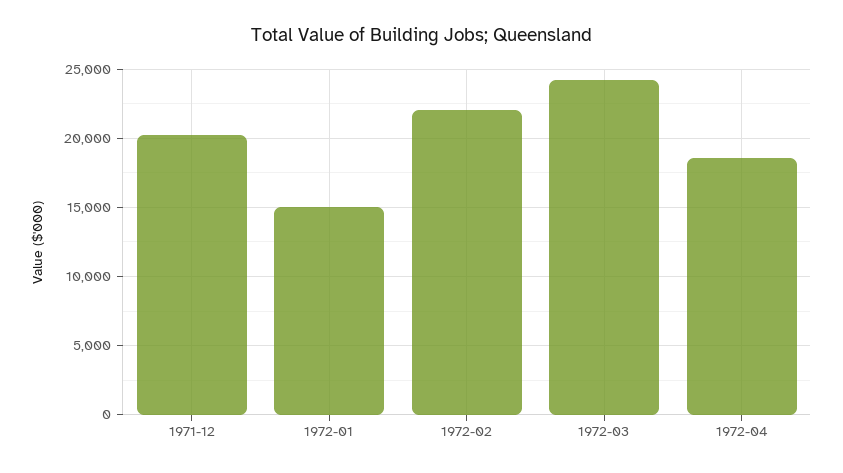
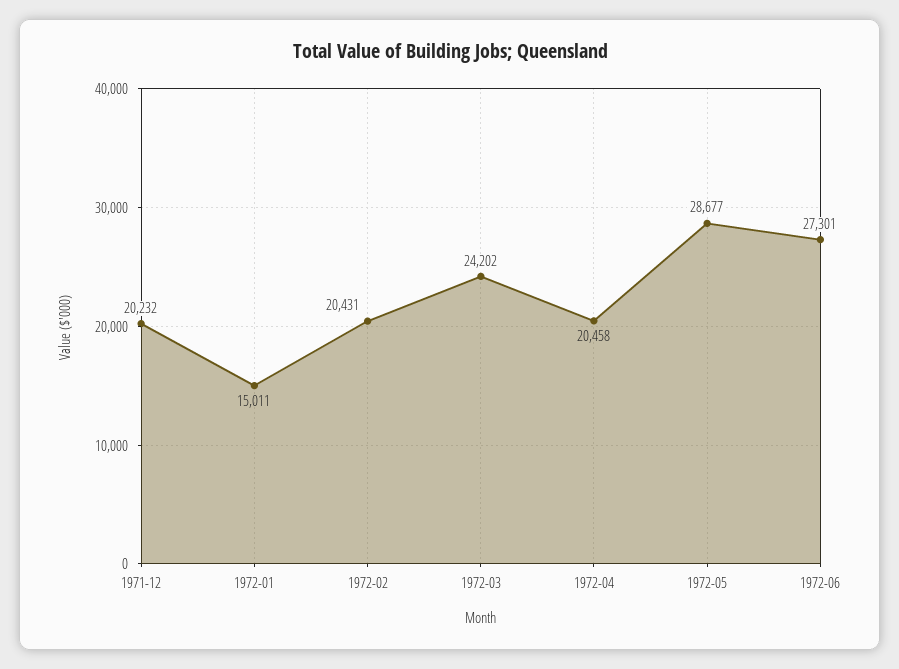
1972-02: 22000 -> 20431
1972-04: 18500 -> 20458
1972-05: none -> 28677
1972-06: none -> 27301

